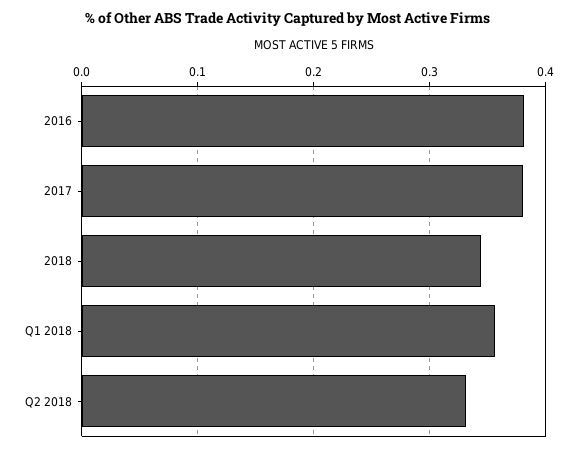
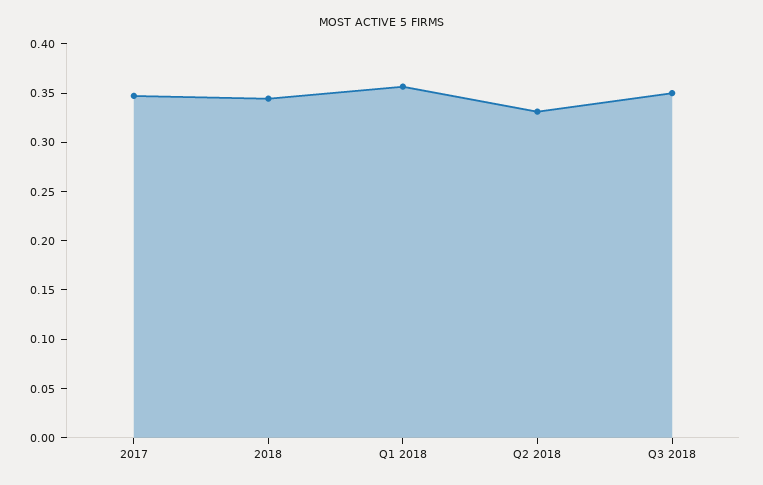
2016: 0.38 -> none
2017: 0.38 -> 0.35
Q3 2018: none -> 0.35

